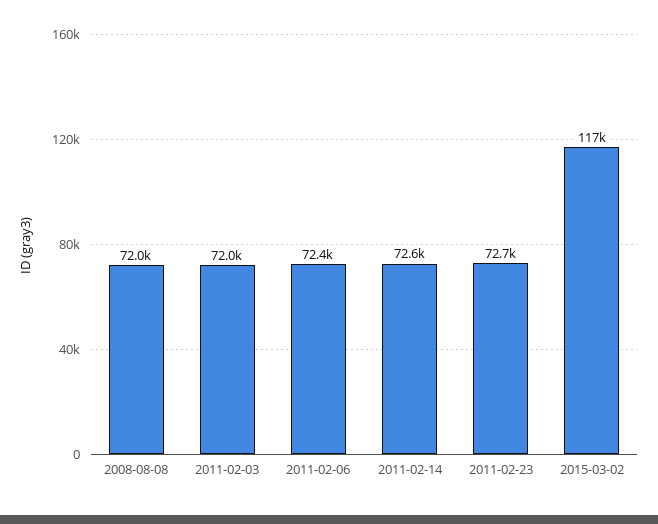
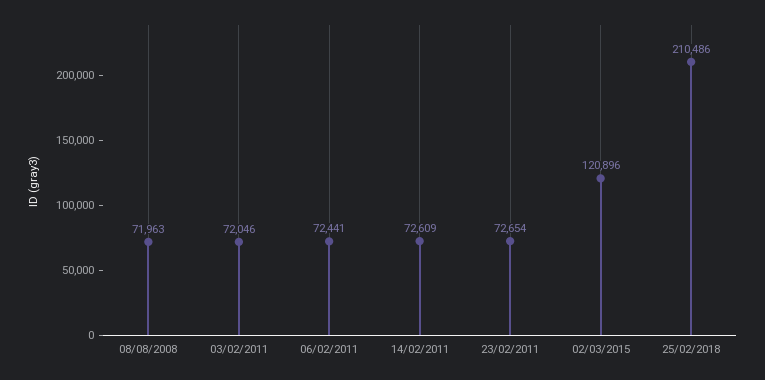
2015-03-02: 117000 -> 120896
25/02/2018: none -> 210486

